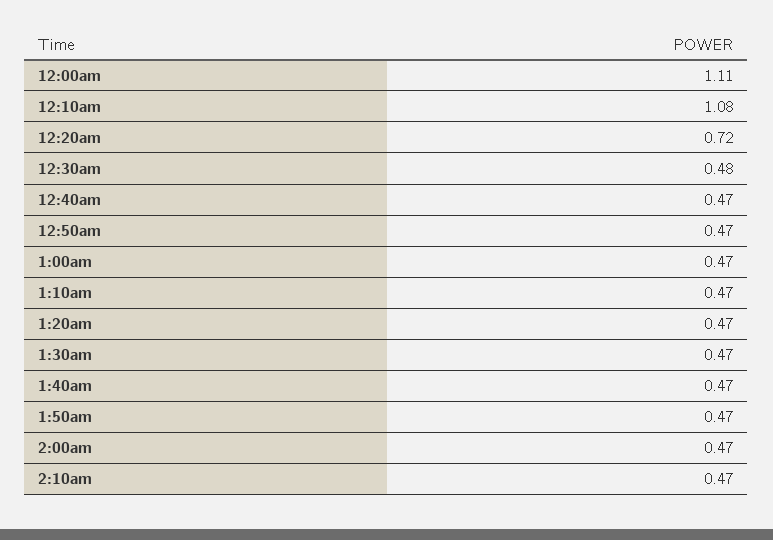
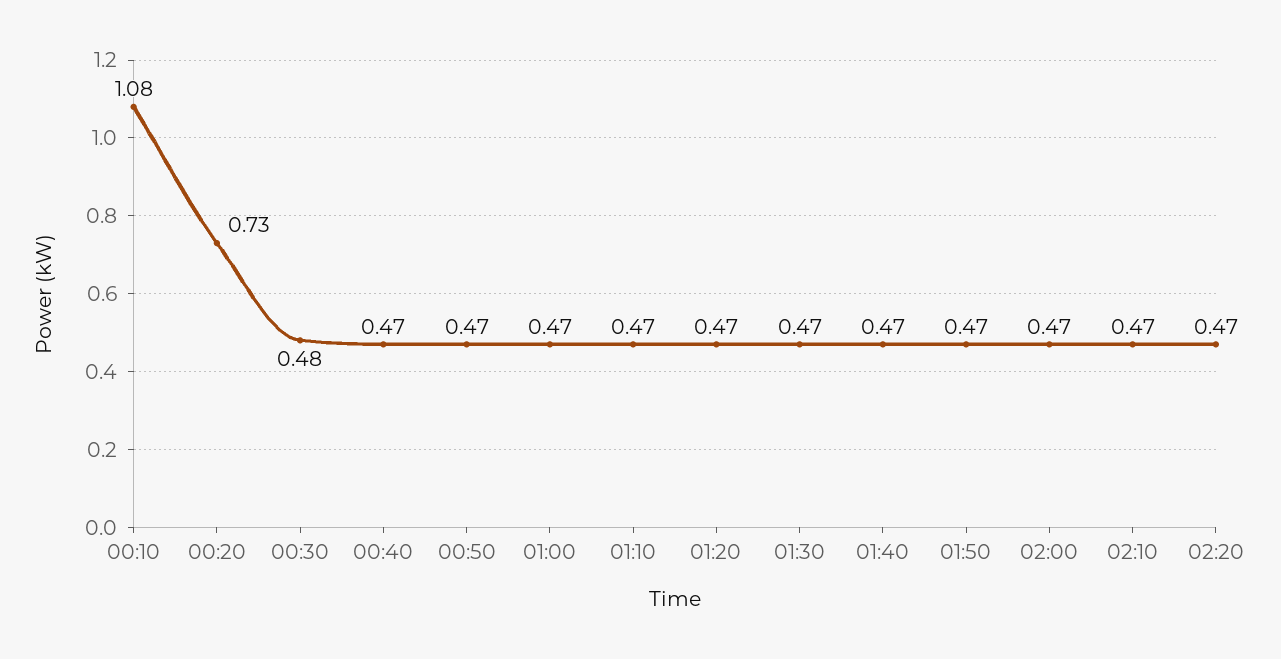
12:00am: 1.11 -> none
12:20am: 0.72 -> 0.73
02:20: none -> 0.47

